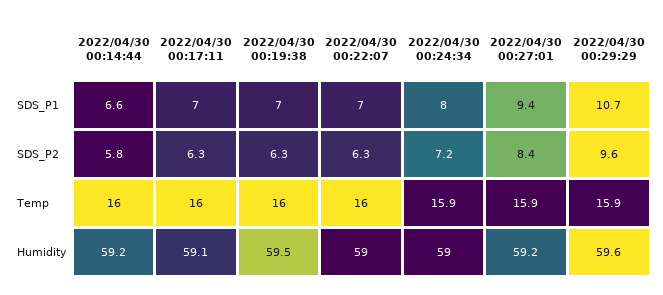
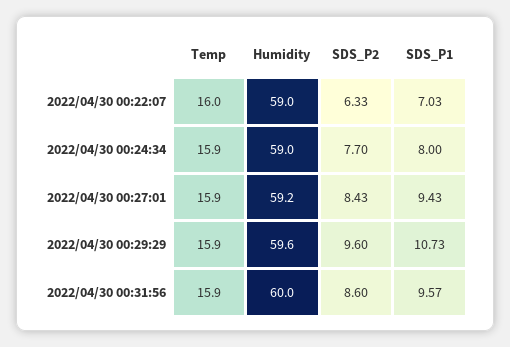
2022/04/30 00:14:44, SDS_P1: 6.6 -> none
2022/04/30 00:17:11, SDS_P1: 7 -> none
2022/04/30 00:19:38, SDS_P1: 7 -> none
2022/04/30 00:14:44, SDS_P2: 5.8 -> none
2022/04/30 00:17:11, SDS_P2: 6.3 -> none
2022/04/30 00:19:38, SDS_P2: 6.3 -> none
2022/04/30 00:24:34, SDS_P2: 7.2 -> 7.7
2022/04/30 00:14:44, Temp: 16 -> none
2022/04/30 00:17:11, Temp: 16 -> none
2022/04/30 00:19:38, Temp: 16 -> none
2022/04/30 00:14:44, Humidity: 59.2 -> none
2022/04/30 00:17:11, Humidity: 59.1 -> none
2022/04/30 00:19:38, Humidity: 59.5 -> none
2022/04/30 00:31:56, Temp: none -> 15.9
2022/04/30 00:31:56, Humidity: none -> 60
2022/04/30 00:31:56, SDS_P2: none -> 8.6
2022/04/30 00:31:56, SDS_P1: none -> 9.57

